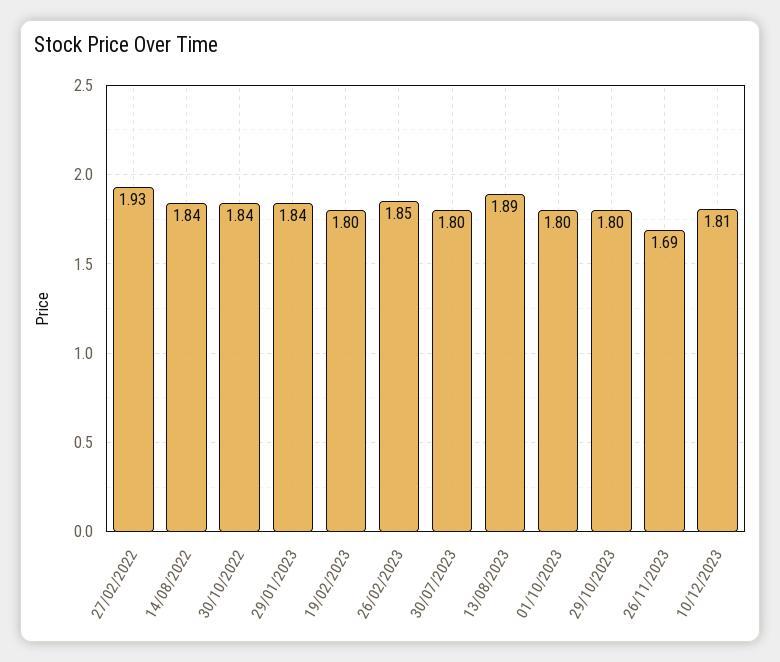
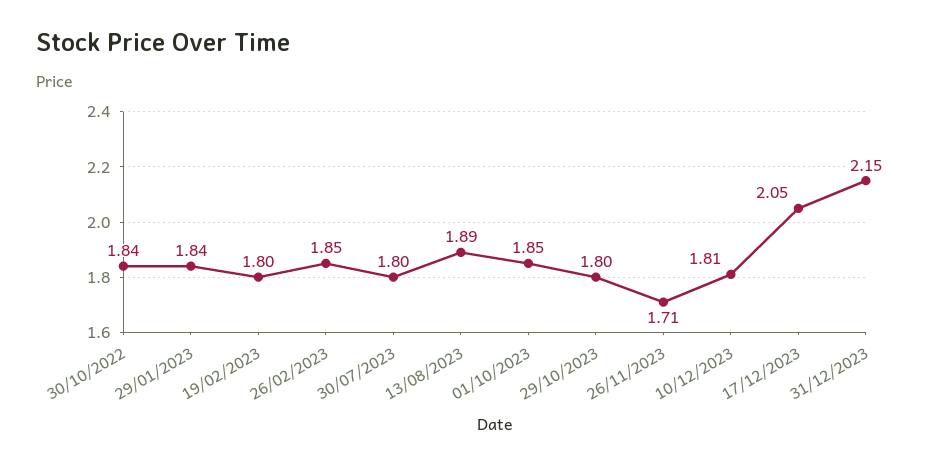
27/02/2022: 1.93 -> none
14/08/2022: 1.84 -> none
01/10/2023: 1.8 -> 1.85
26/11/2023: 1.69 -> 1.71
17/12/2023: none -> 2.05
31/12/2023: none -> 2.15

